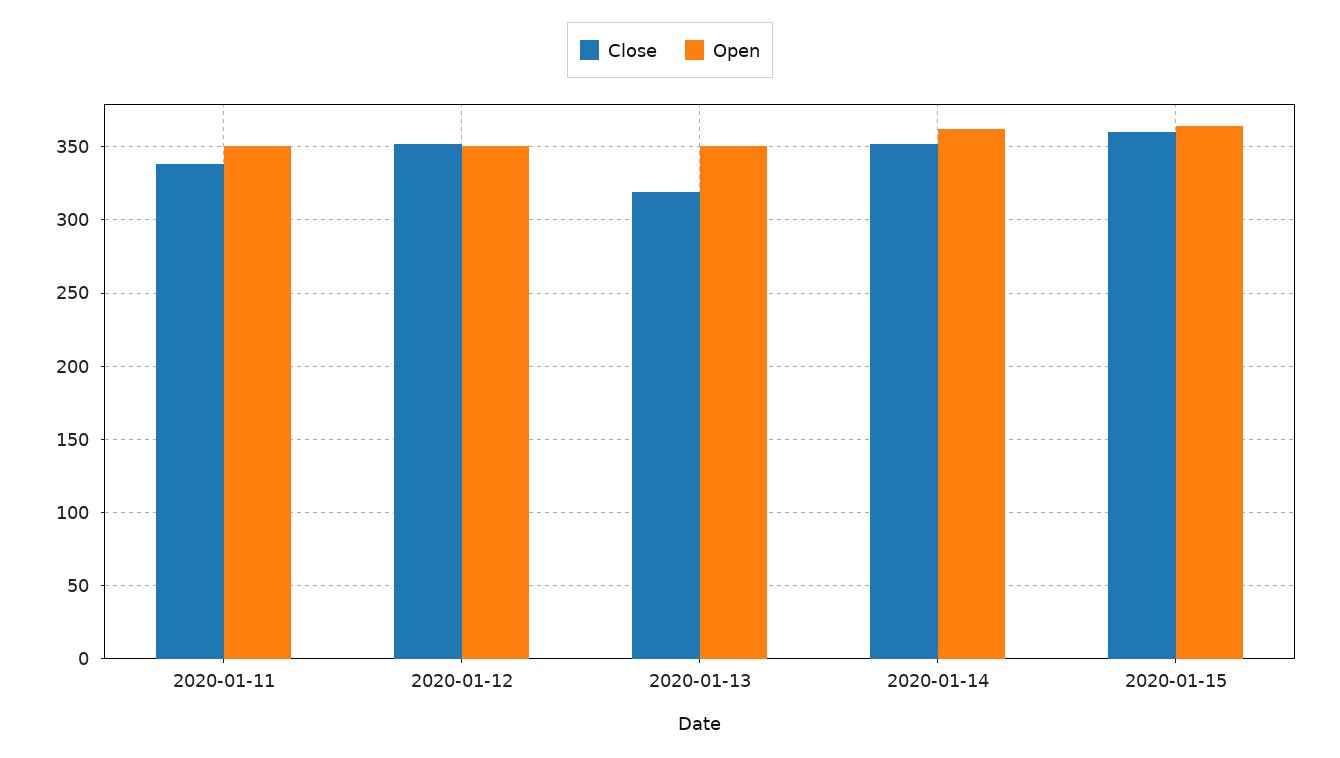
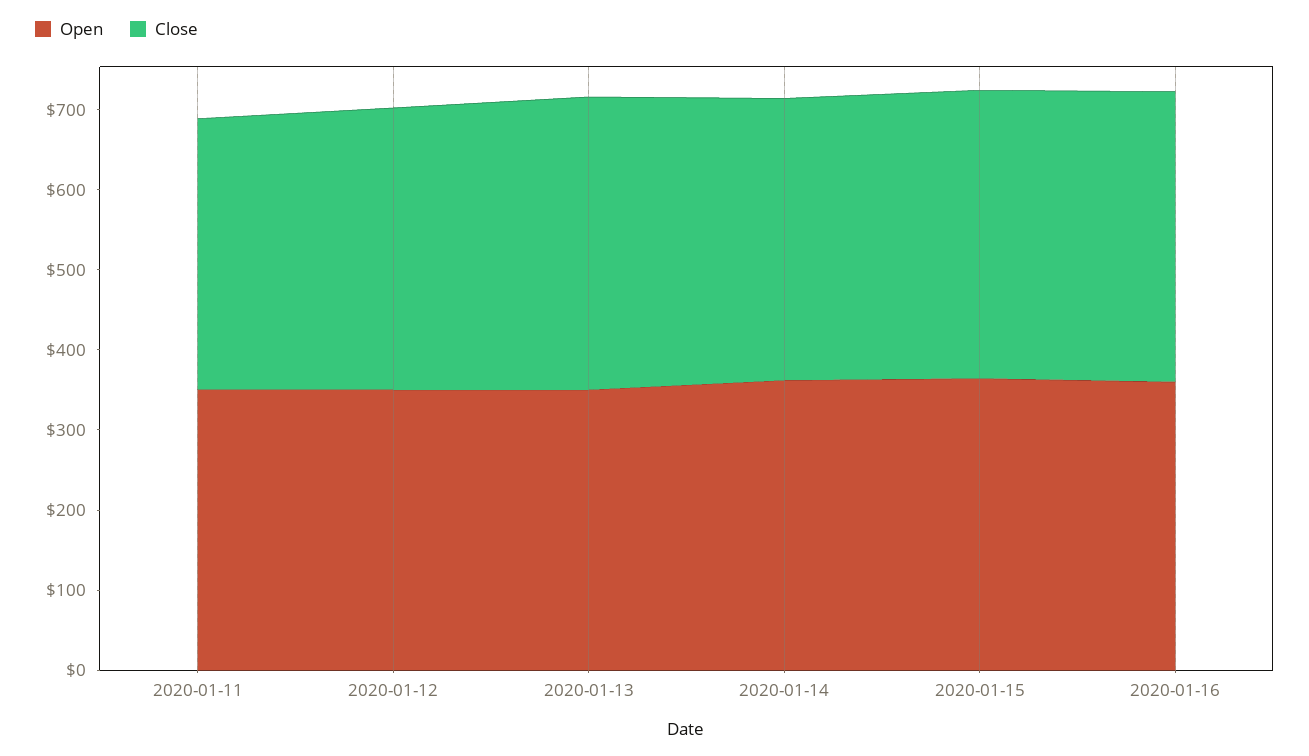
Close, 2020-01-13: 320 -> 360
Open, 2020-01-16: none -> 360
Close, 2020-01-16: none -> 360

